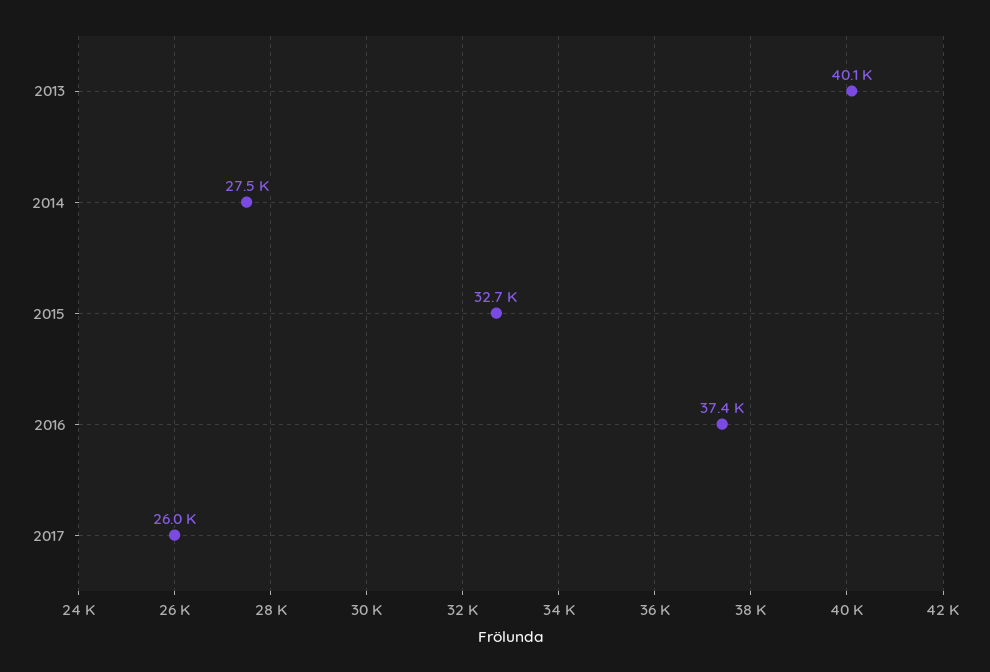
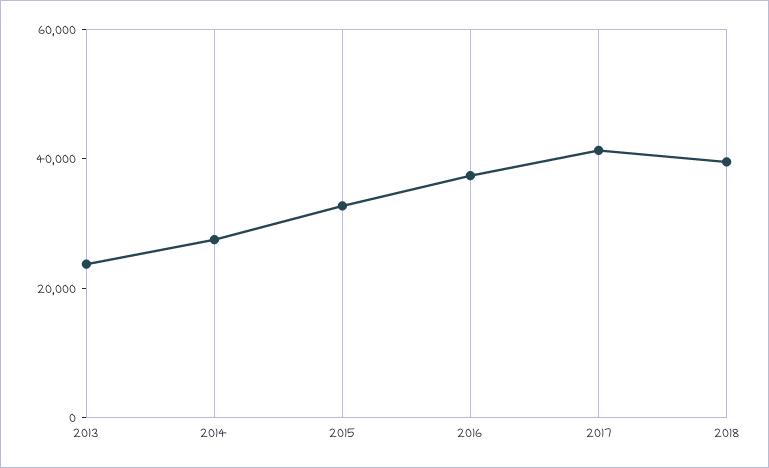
2013: 40100 -> 25000
2017: 26000 -> 40000
2018: none -> 40000

